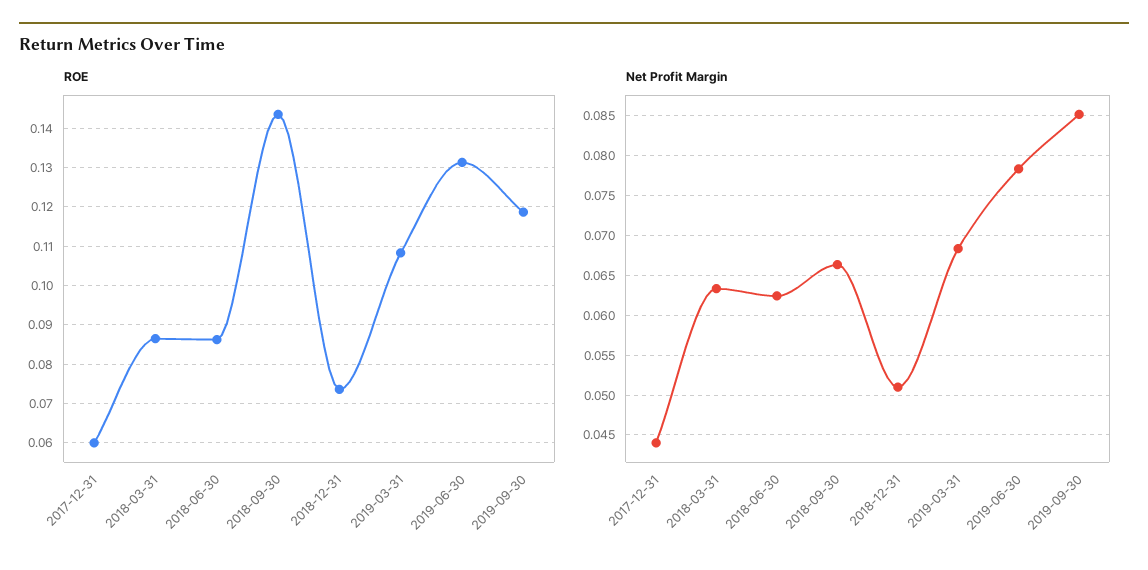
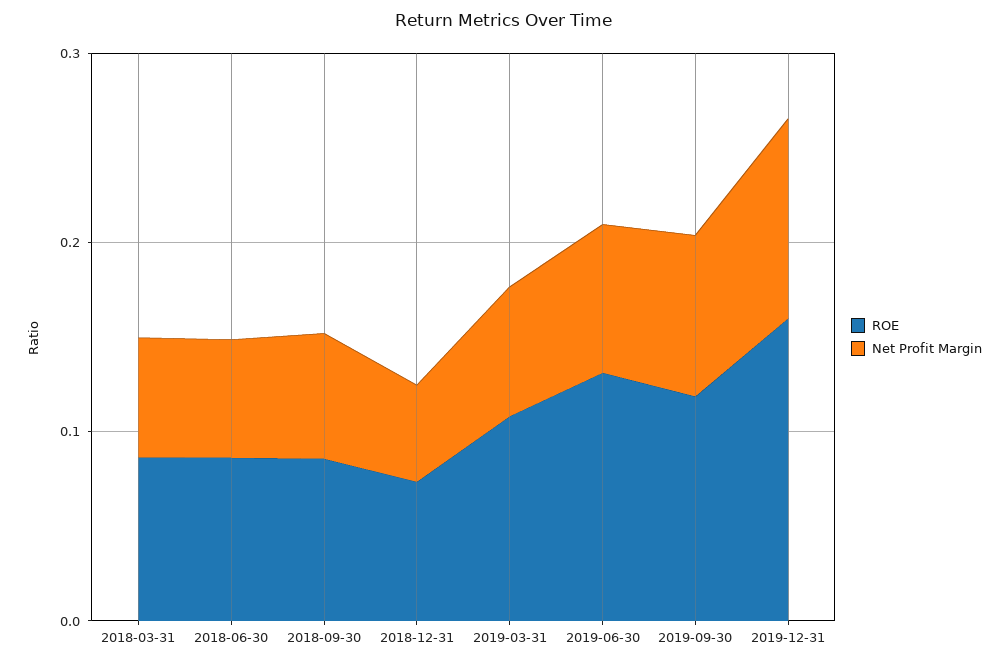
ROE, 2017-12-31: 0.06 -> none
ROE, 2018-09-30: 0.144 -> 0.08
Net Profit Margin, 2017-12-31: 0.044 -> none
ROE, 2019-12-31: none -> 0.16
Net Profit Margin, 2019-12-31: none -> 0.1

